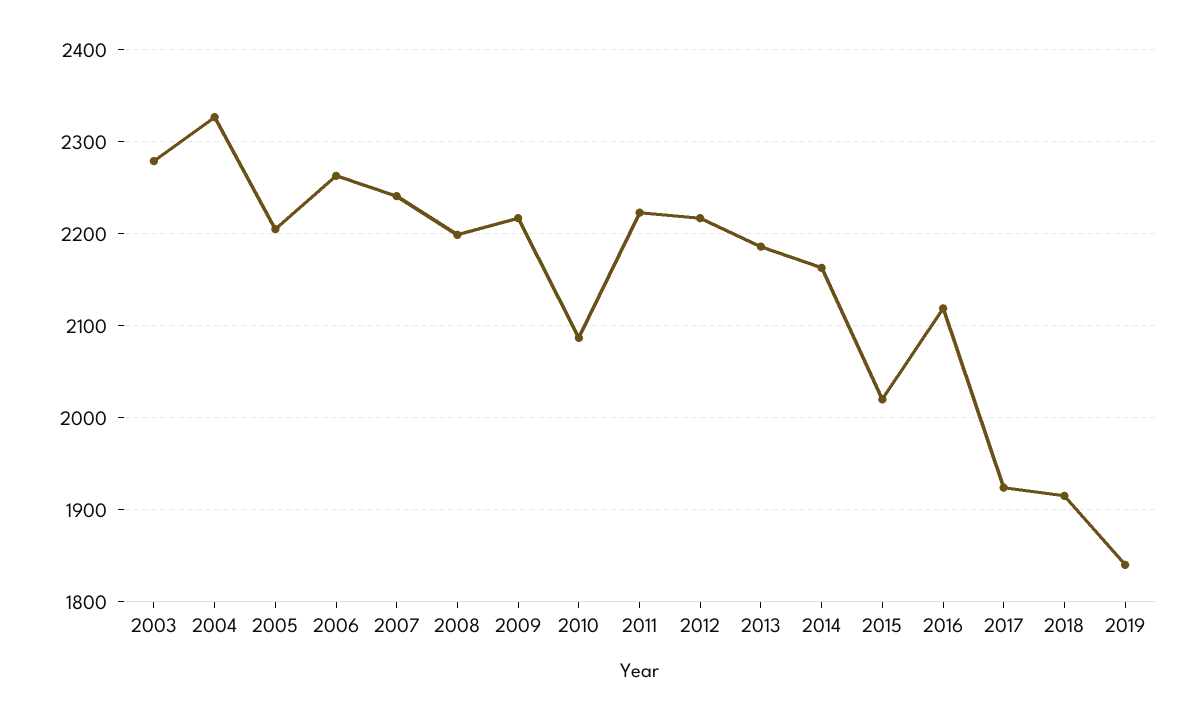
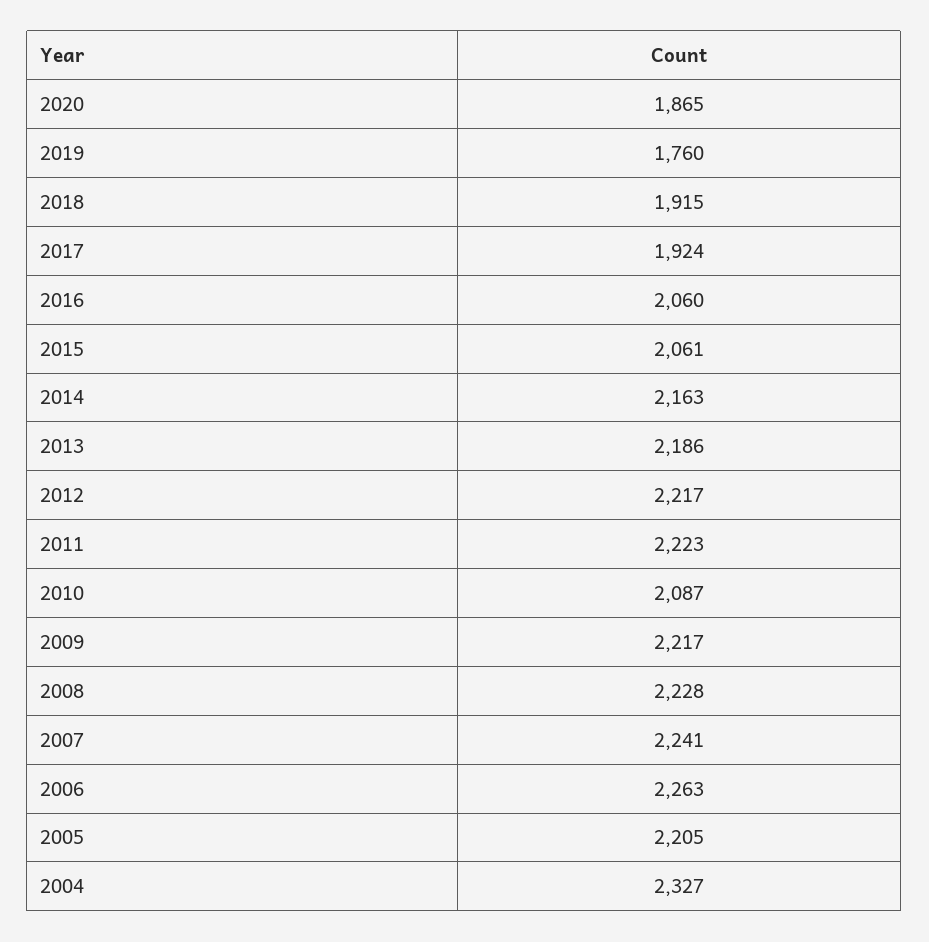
2003: 2280 -> none
2008: 2200 -> 2228
2015: 2020 -> 2061
2016: 2120 -> 2060
2019: 1840 -> 1760
2020: none -> 1865

